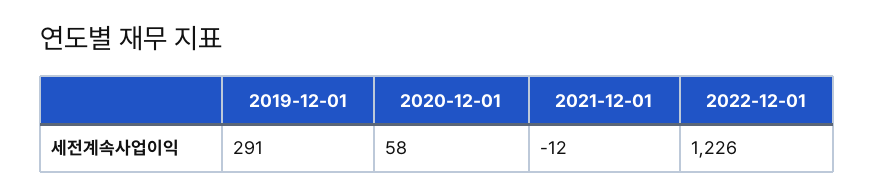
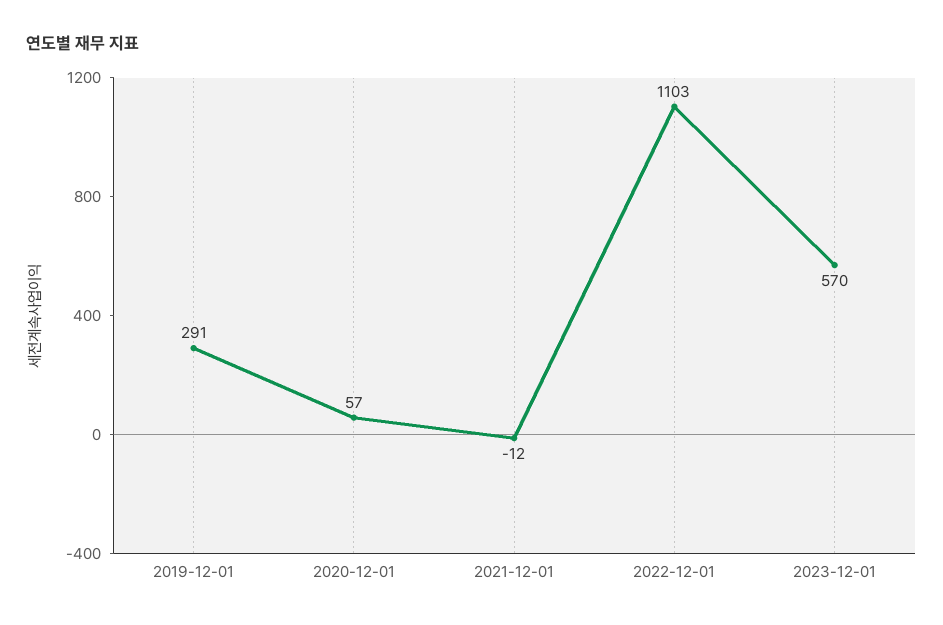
2020-12-01: 58 -> 57
2022-12-01: 1226 -> 1103
2023-12-01: none -> 570

